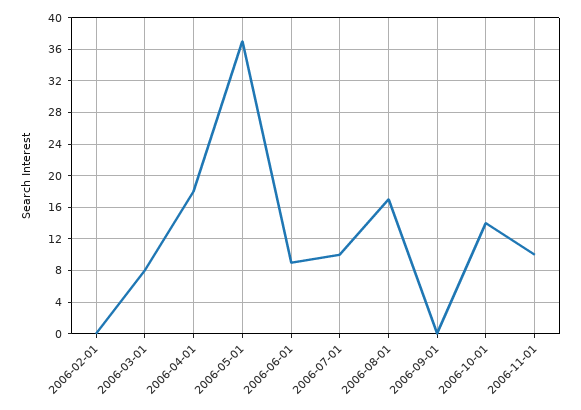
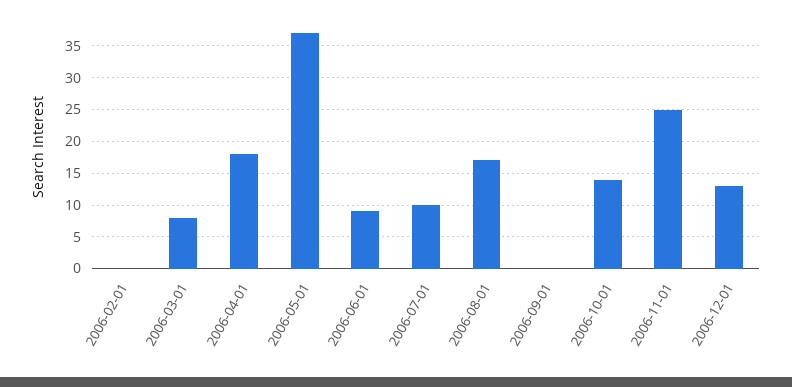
2006-11-01: 10 -> 25
2006-12-01: none -> 13

